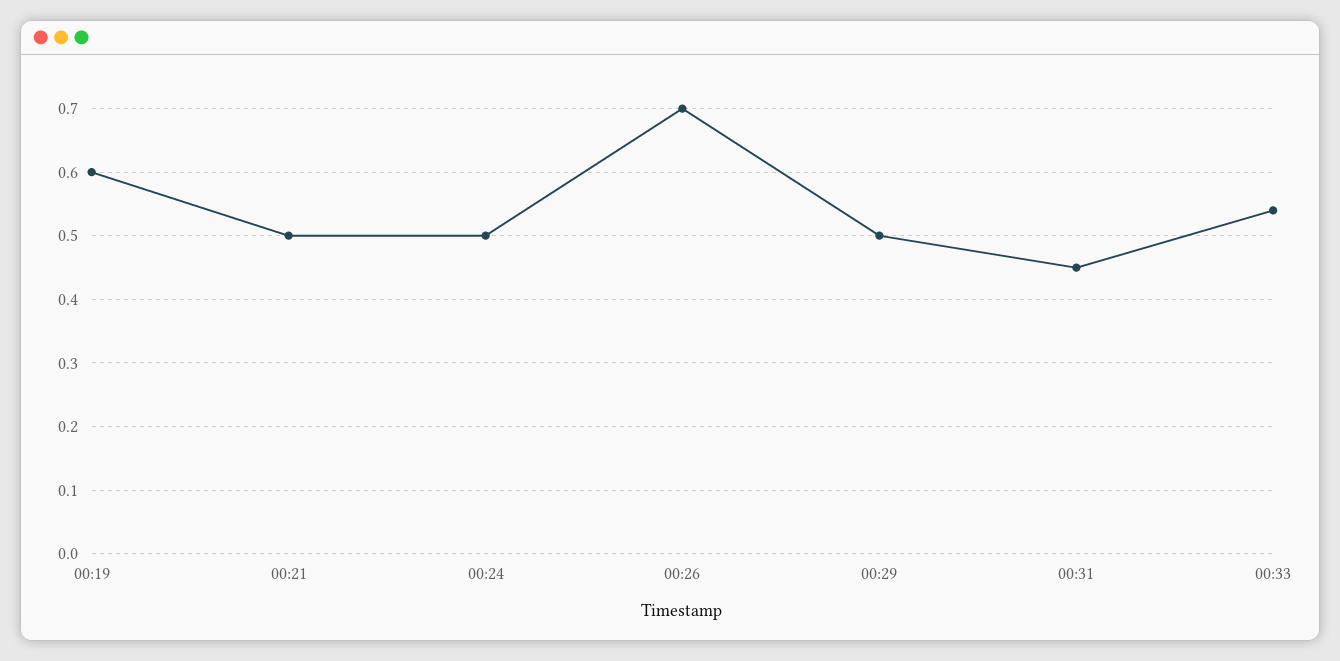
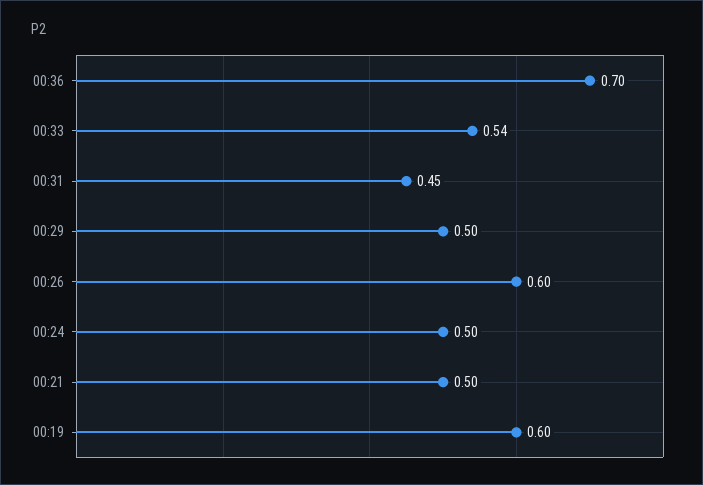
00:26: 0.7 -> 0.6
00:36: none -> 0.7

